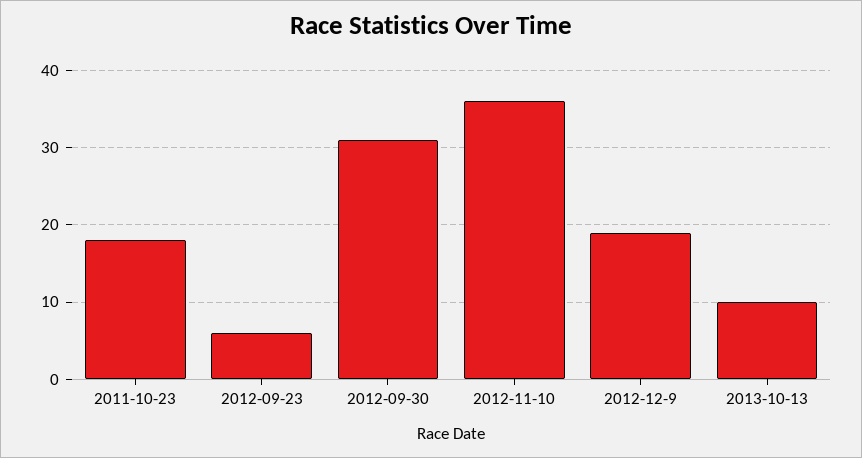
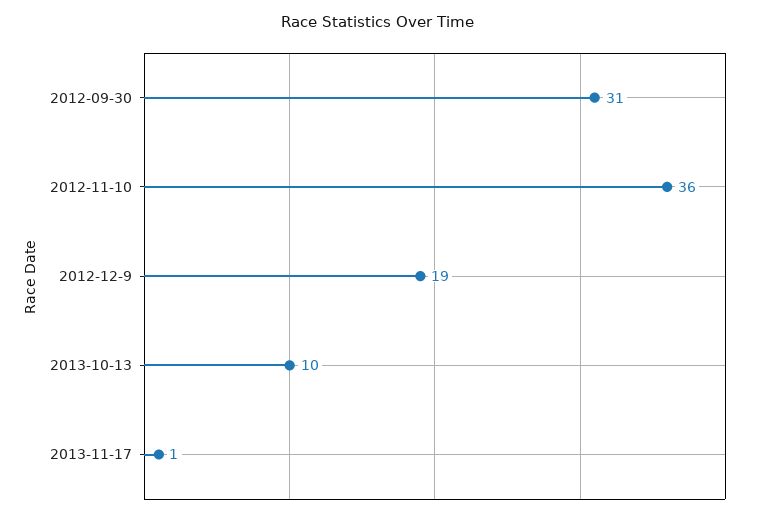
2011-10-23: 18 -> none
2012-09-23: 6 -> none
2013-11-17: none -> 1

